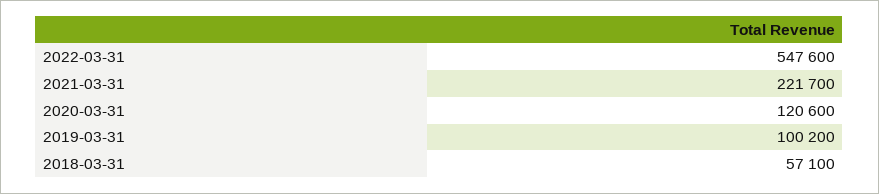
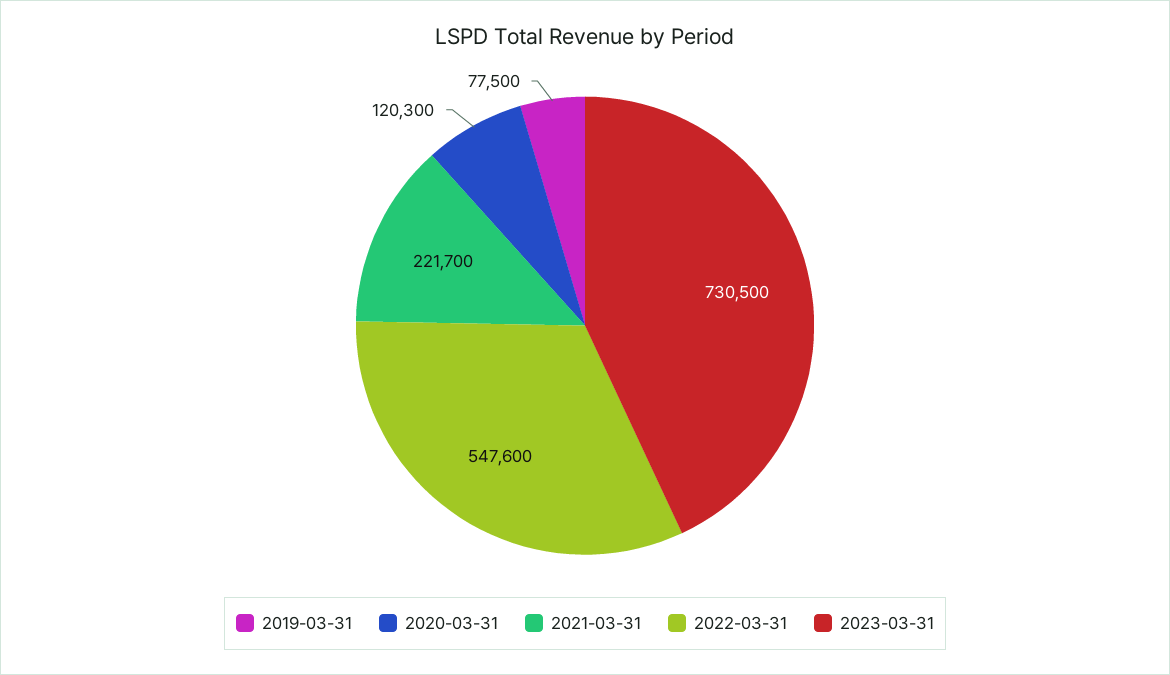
2020-03-31: 120600 -> 120300
2019-03-31: 100200 -> 77500
2018-03-31: 57100 -> none
2023-03-31: none -> 730500

